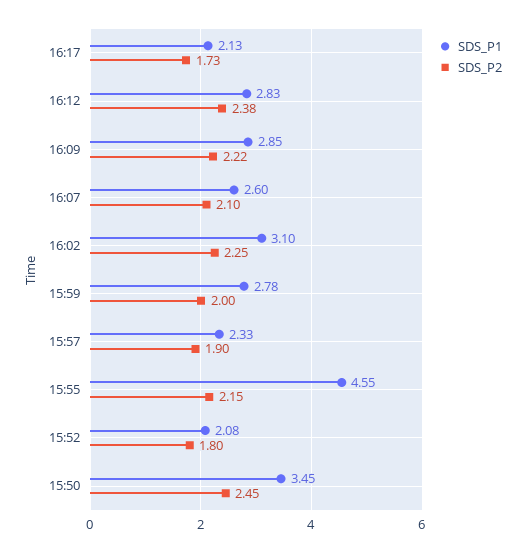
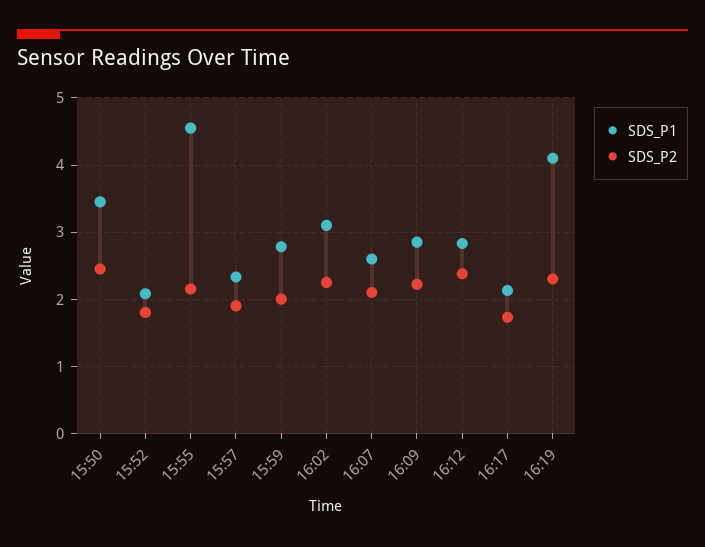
SDS_P1, 16:19: none -> 4.1
SDS_P2, 16:19: none -> 2.3

